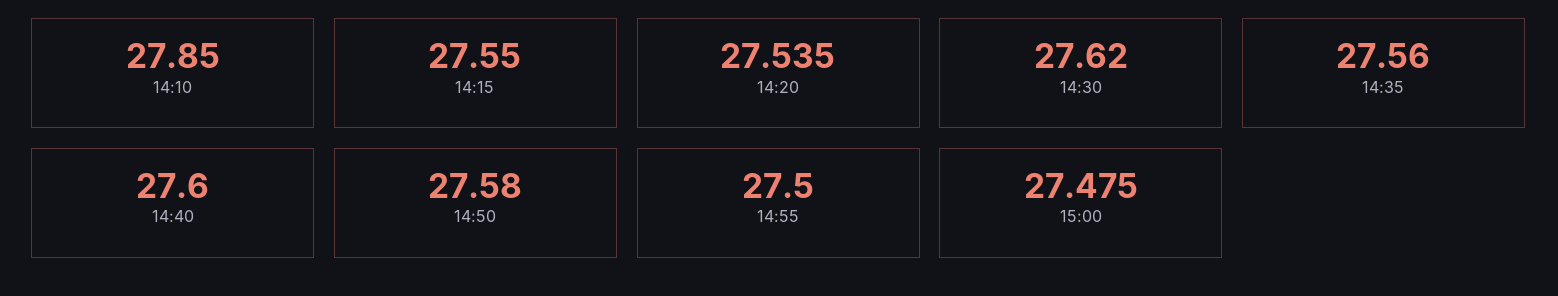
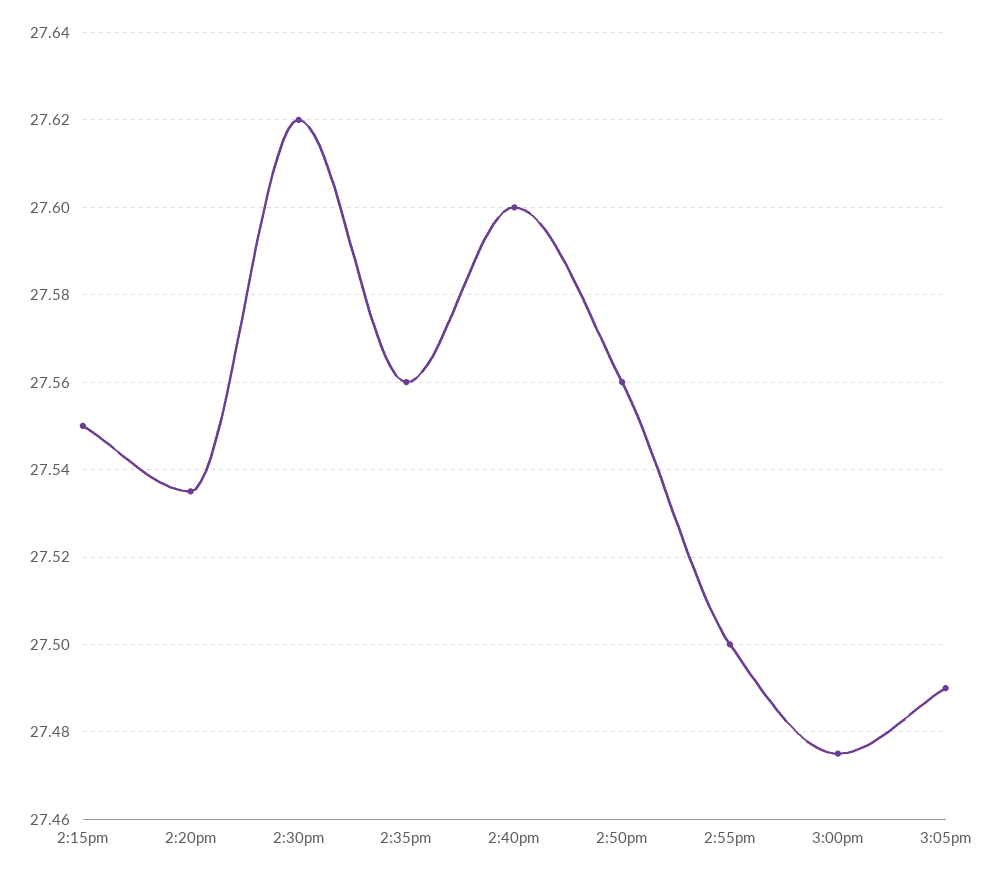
14:10: 27.85 -> none
14:50: 27.58 -> 27.56
3:05pm: none -> 27.49

